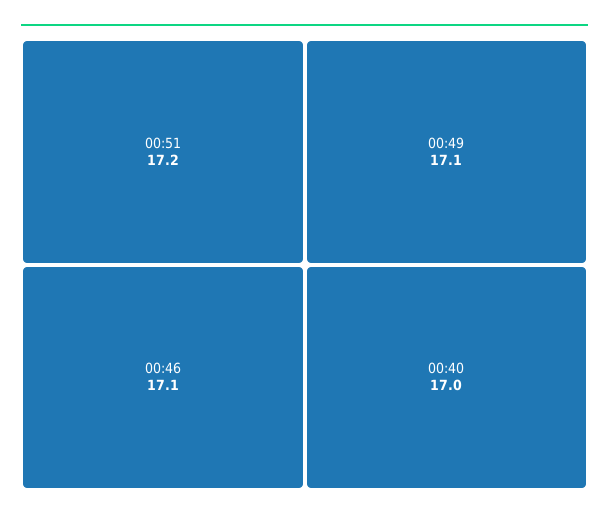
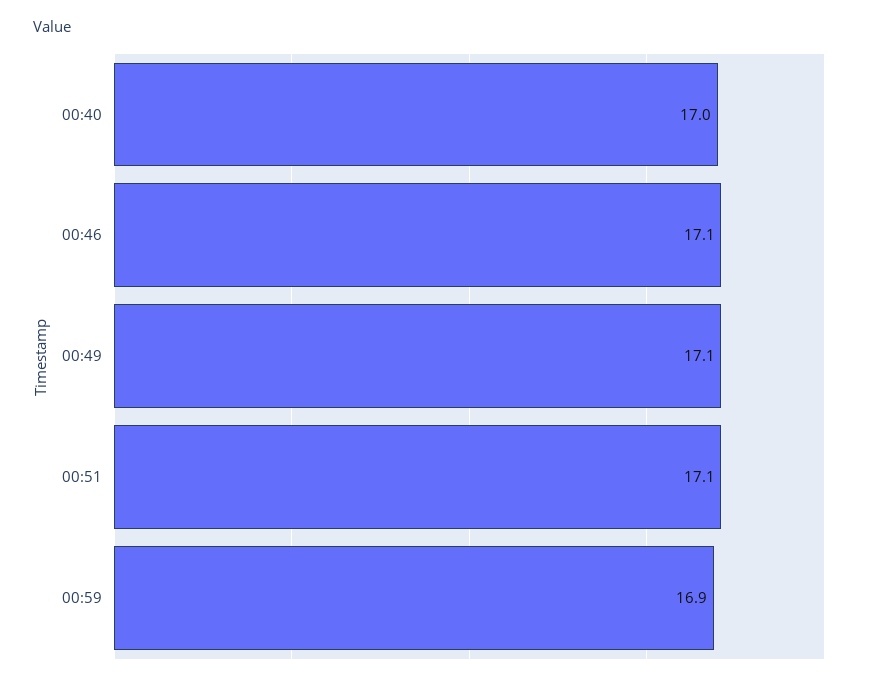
00:51: 17.2 -> 17.1
00:59: none -> 16.9

